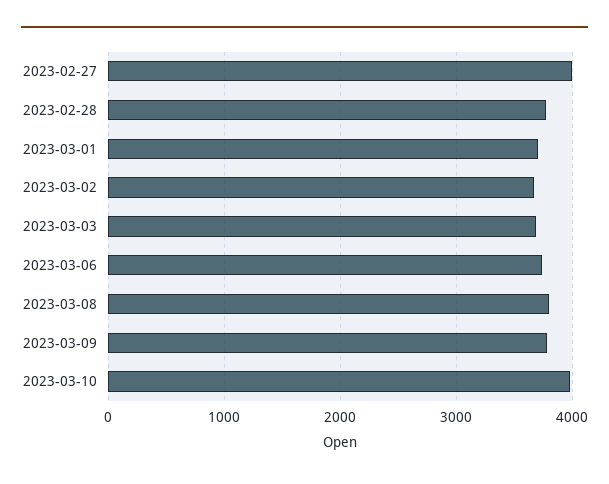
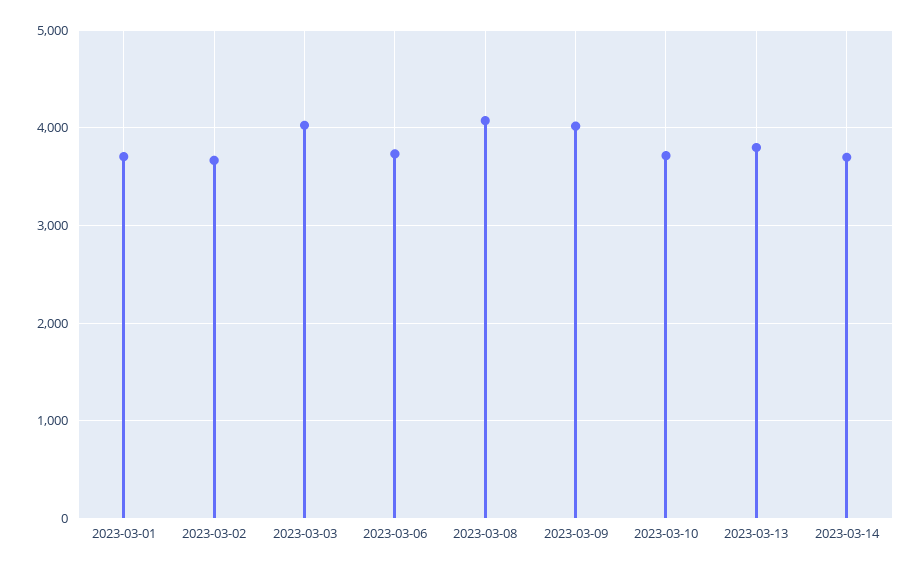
2023-02-27: 4000 -> none
2023-02-28: 3800 -> none
2023-03-03: 3700 -> 4000
2023-03-08: 3800 -> 4100
2023-03-09: 3800 -> 4000
2023-03-10: 4000 -> 3700
2023-03-13: none -> 3800
2023-03-14: none -> 3700

